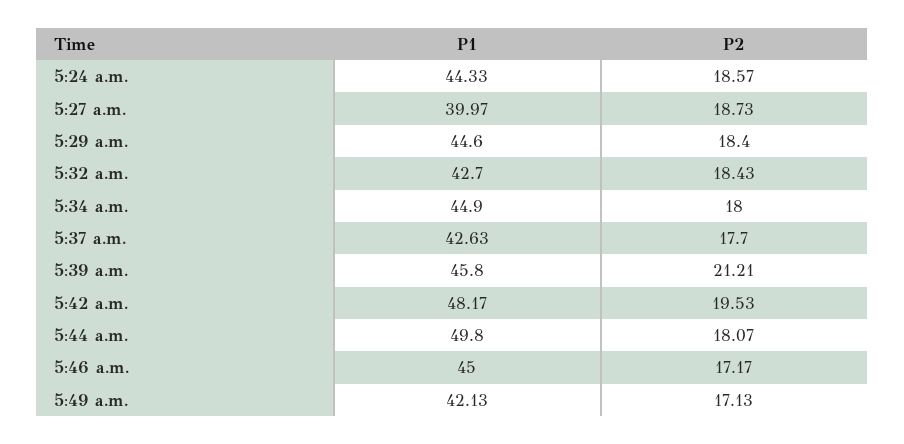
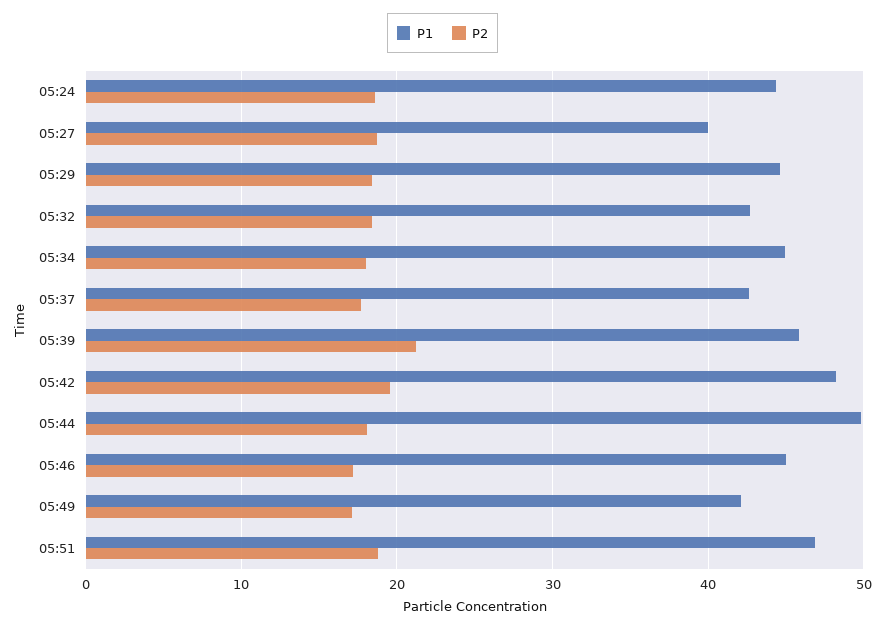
P1, 05:51: none -> 47
P2, 05:51: none -> 19

